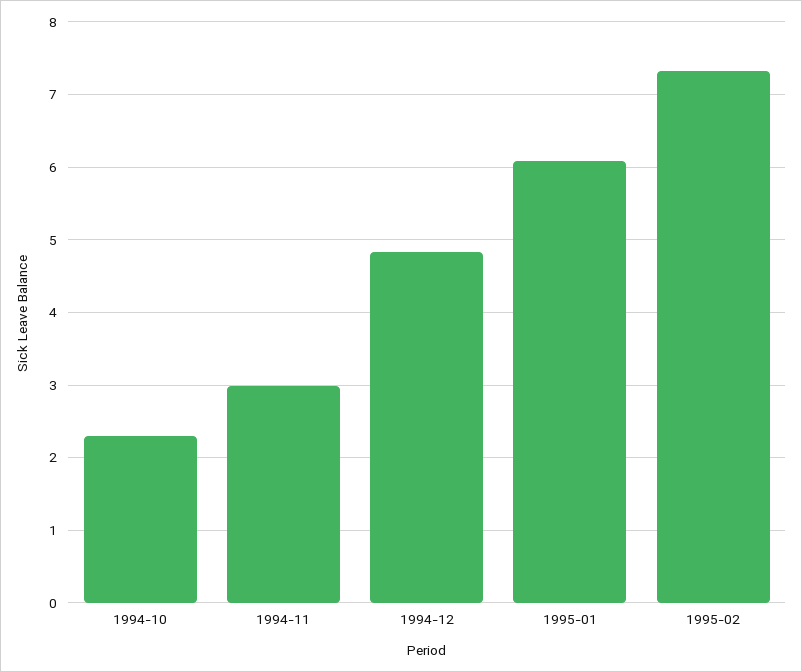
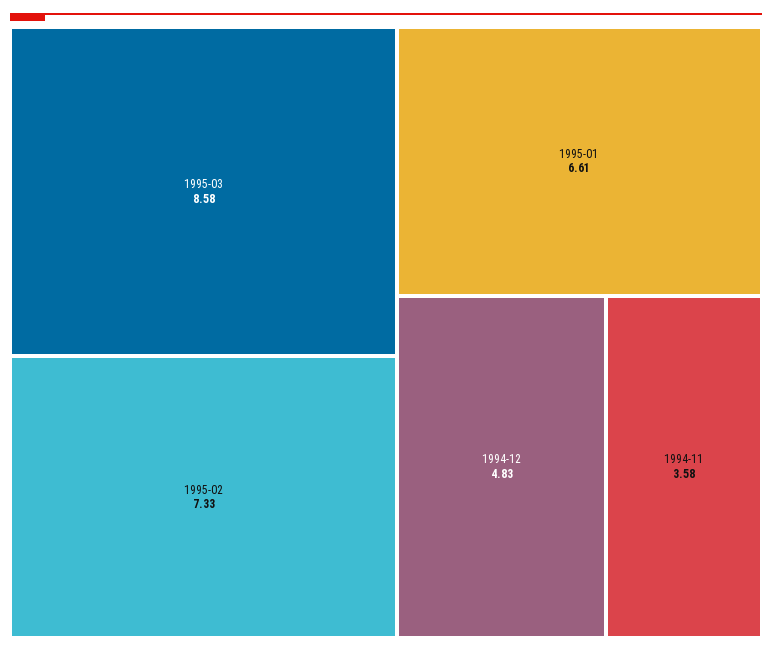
1994-10: 2.3 -> none
1994-11: 3 -> 3.58
1995-01: 6.1 -> 6.61
1995-03: none -> 8.58

